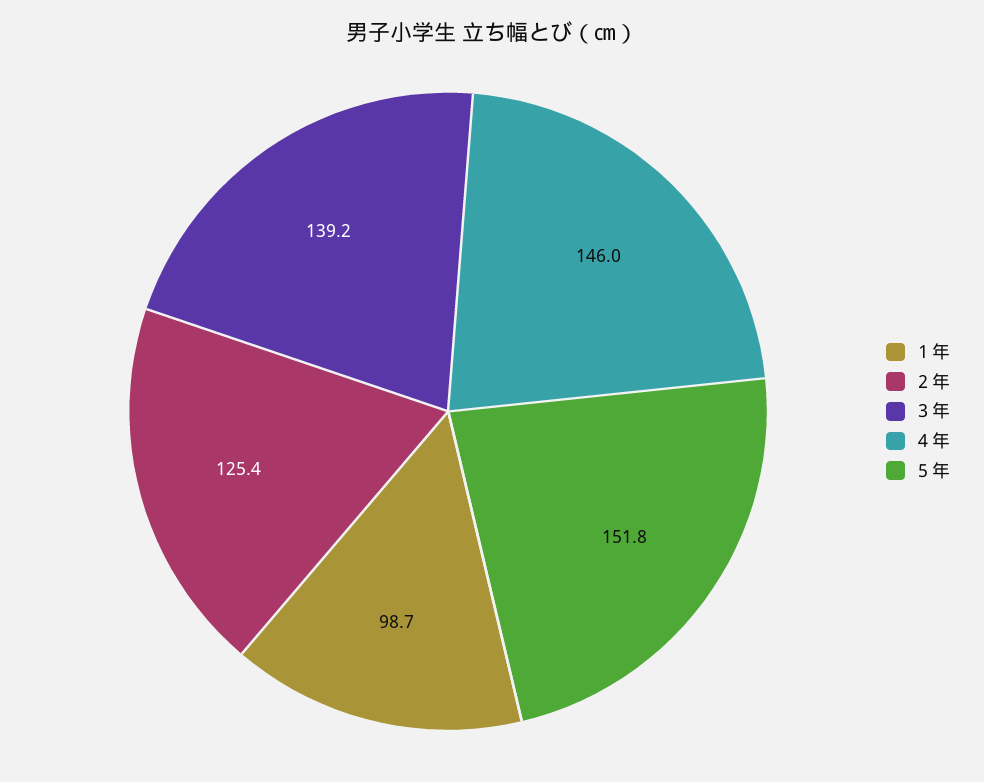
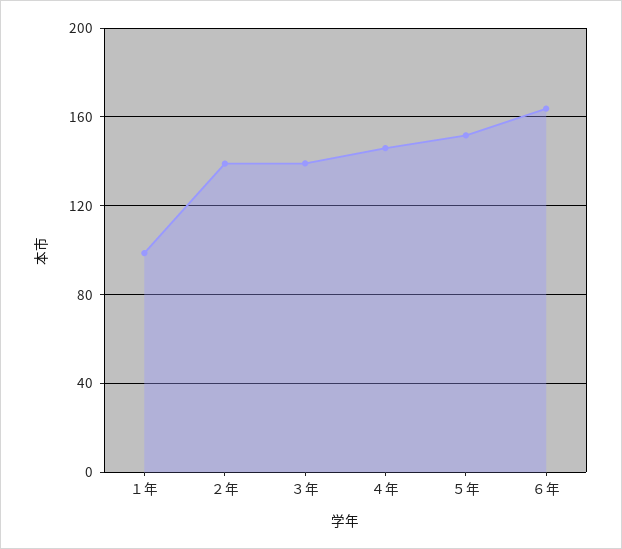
２年: 125.4 -> 140
６年: none -> 165

